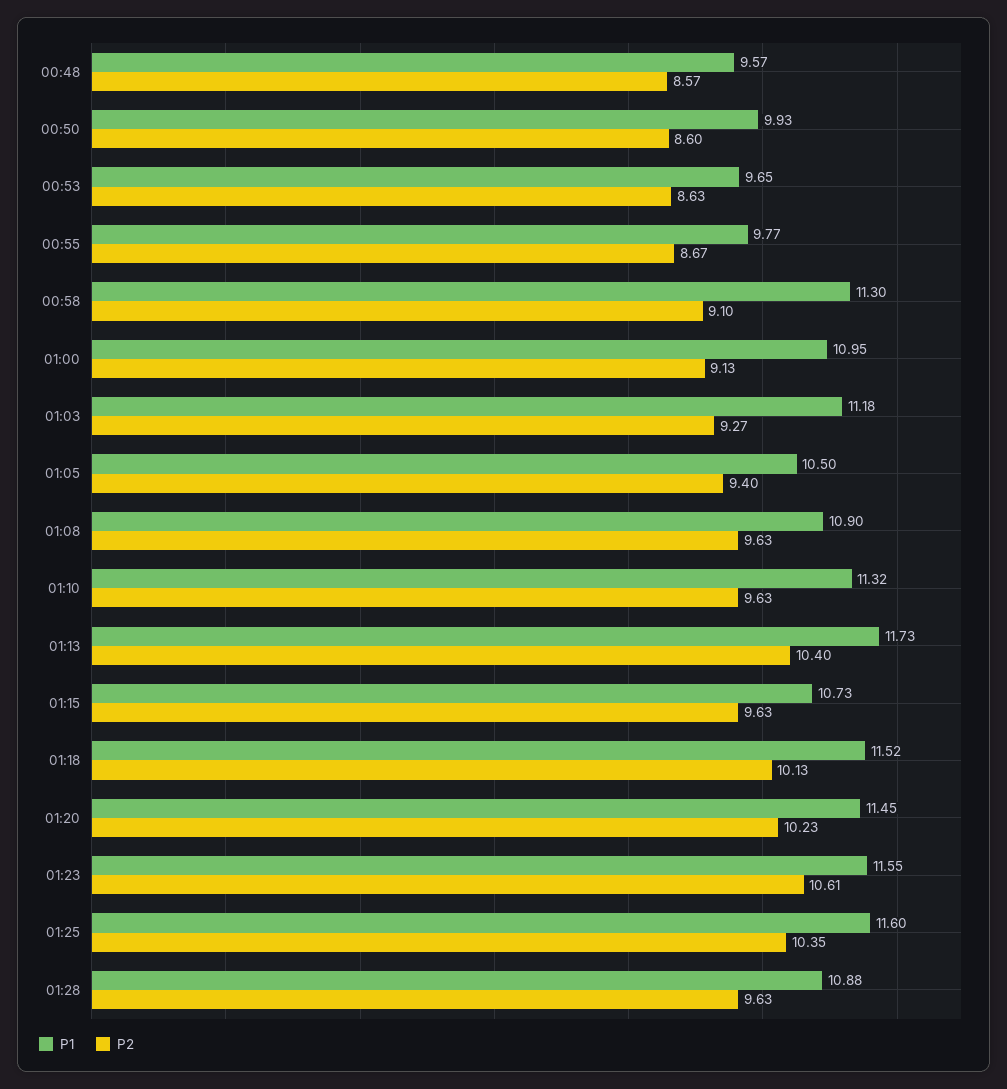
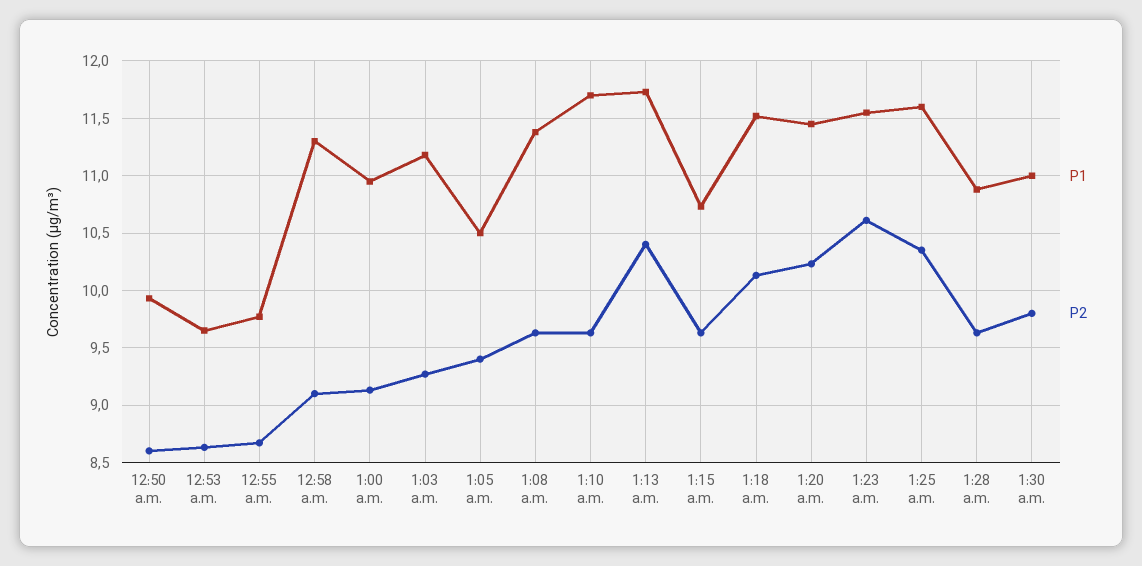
P1, 00:48: 9.57 -> none
P2, 00:48: 8.57 -> none
P1, 01:08: 10.9 -> 11.4
P1, 01:10: 11.32 -> 11.7
P1, 1:30 a.m.: none -> 11
P2, 1:30 a.m.: none -> 9.8

